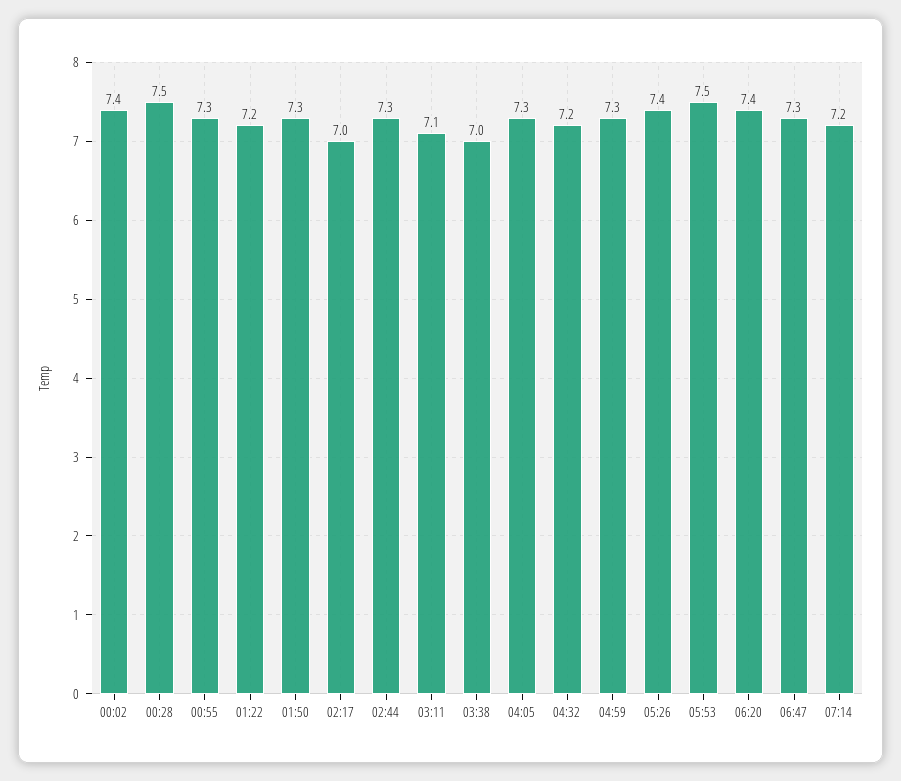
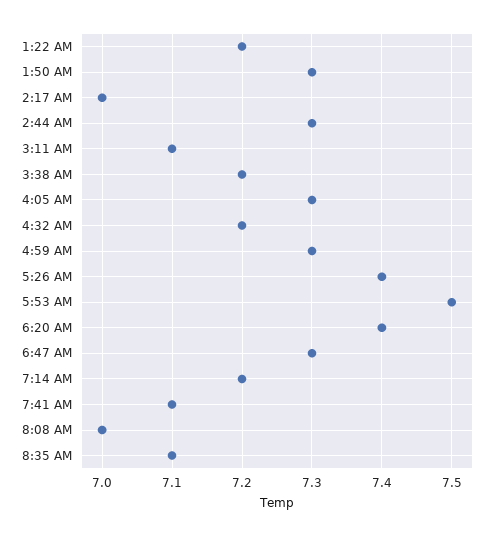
00:02: 7.4 -> none
00:28: 7.5 -> none
00:55: 7.3 -> none
03:38: 7 -> 7.2
7:41 AM: none -> 7.1
8:08 AM: none -> 7
8:35 AM: none -> 7.1

